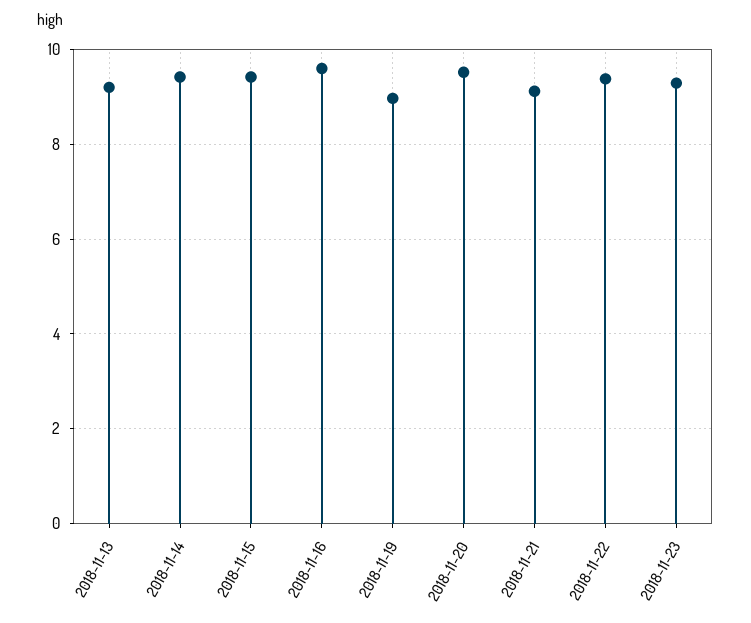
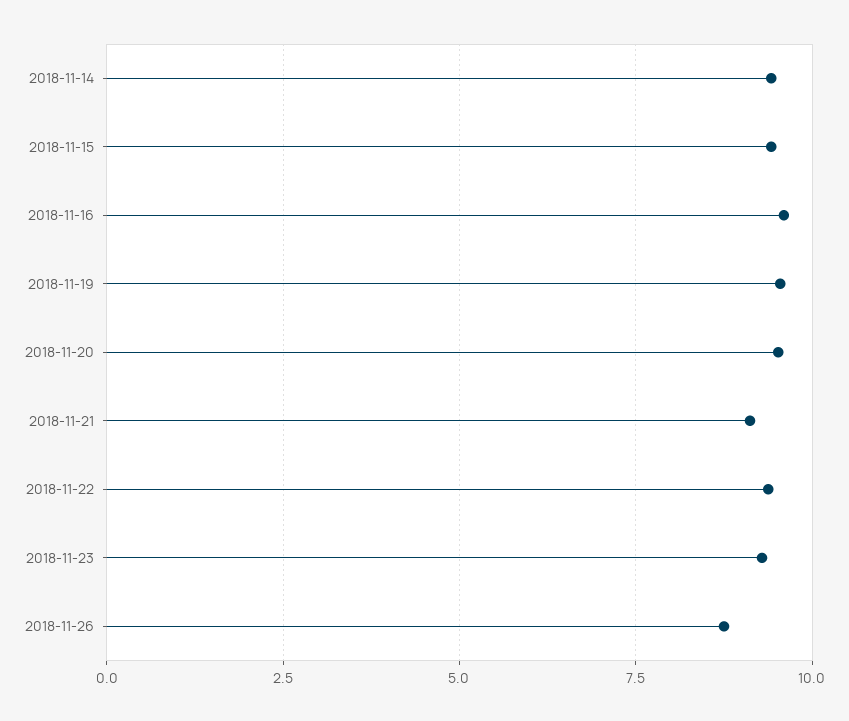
2018-11-13: 9.2 -> none
2018-11-19: 9 -> 9.5
2018-11-26: none -> 8.75

